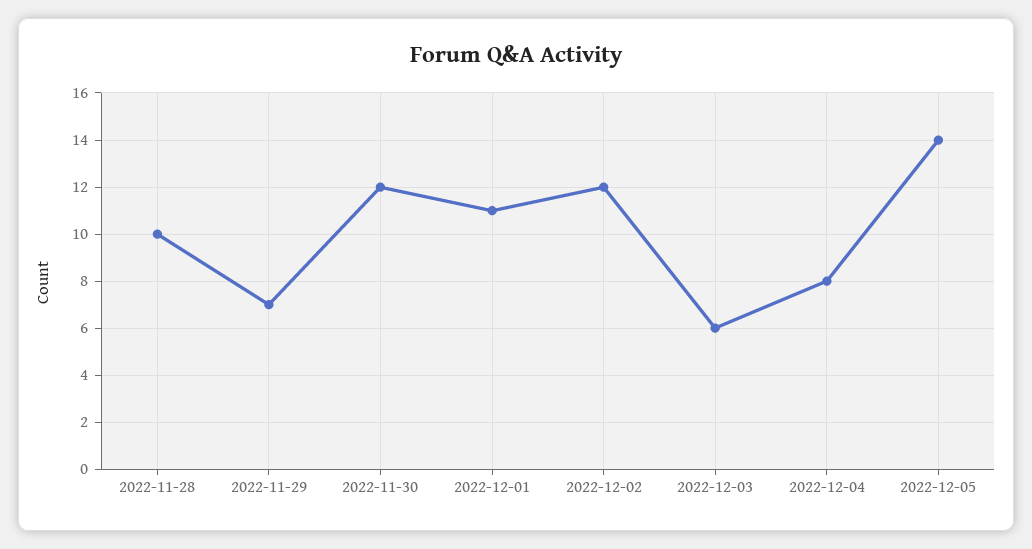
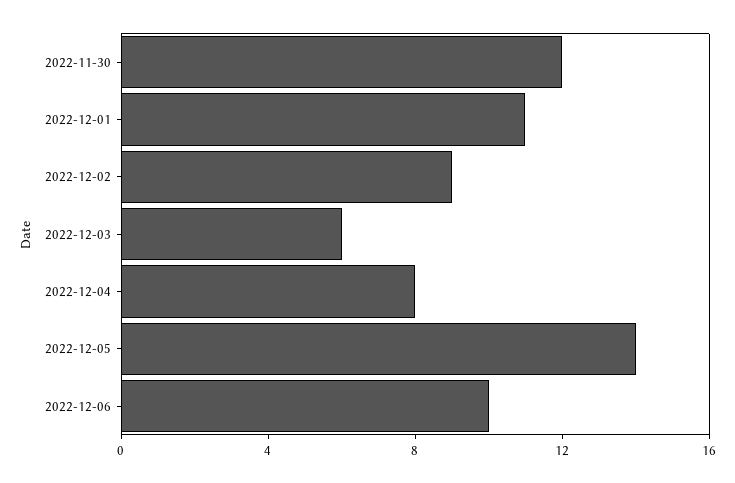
2022-11-28: 10 -> none
2022-11-29: 7 -> none
2022-12-02: 12 -> 9
2022-12-06: none -> 10

